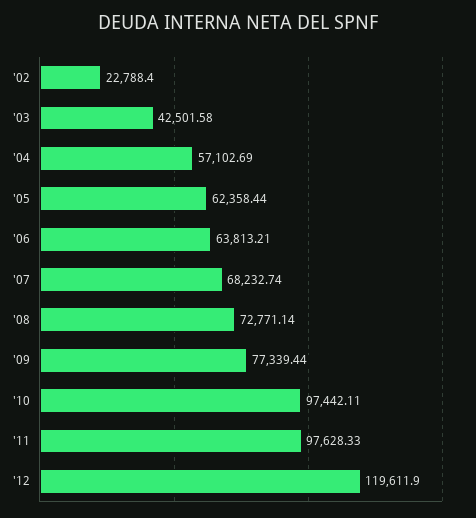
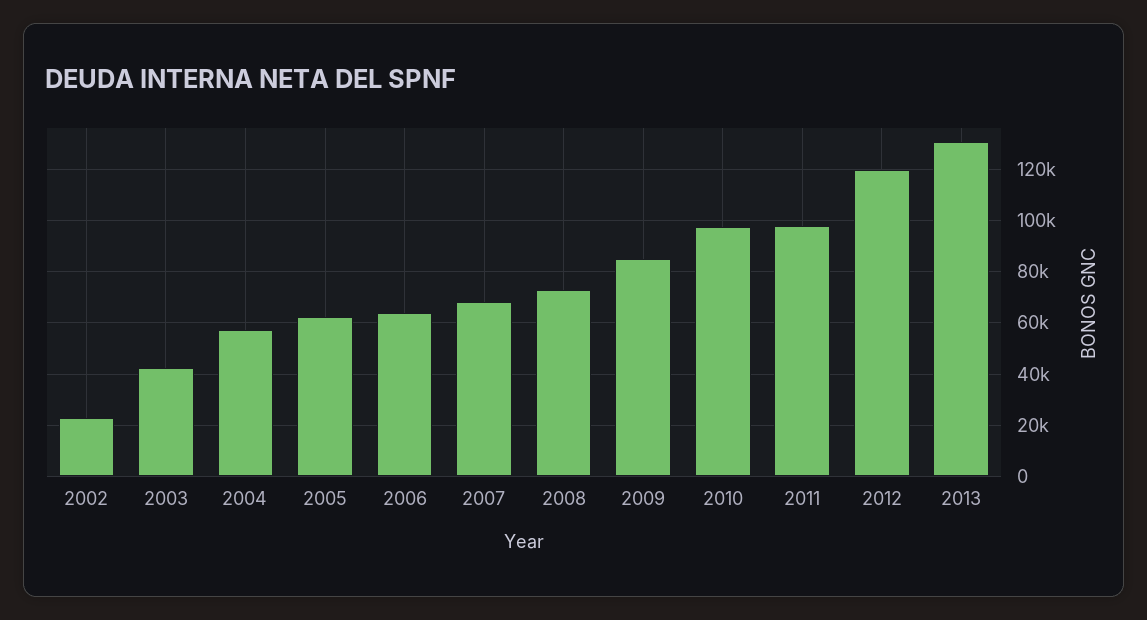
'09: 77339.44 -> 85000
2013: none -> 130000

